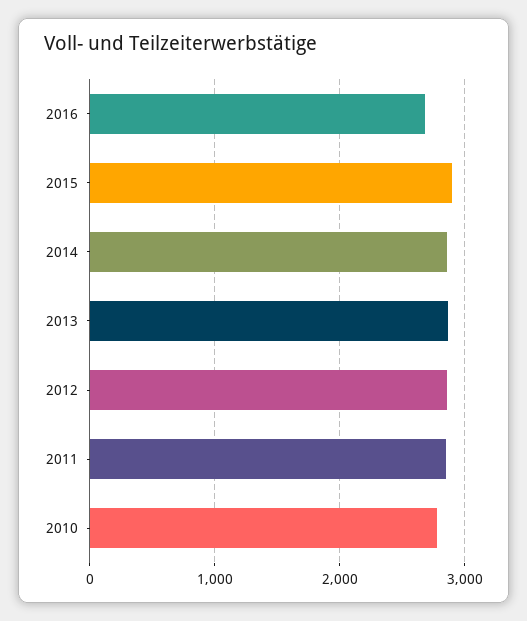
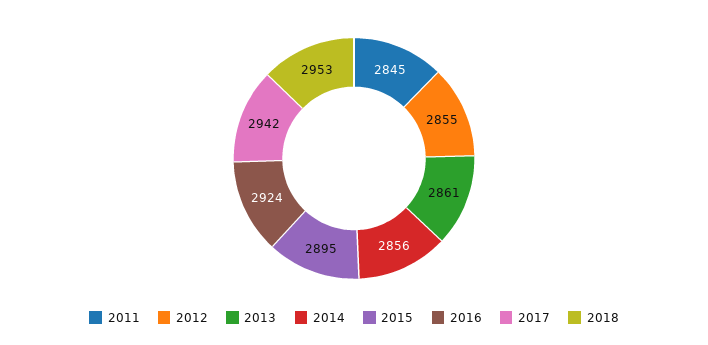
2016: 2700 -> 2924
2010: 2800 -> none
2017: none -> 2942
2018: none -> 2953

